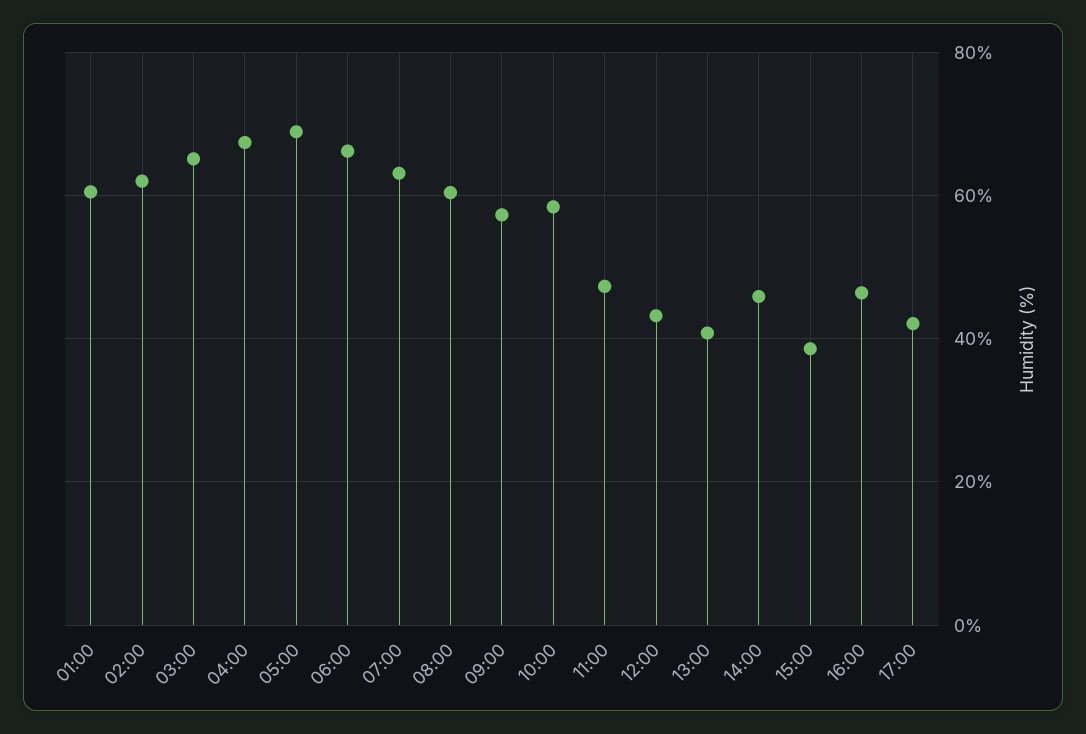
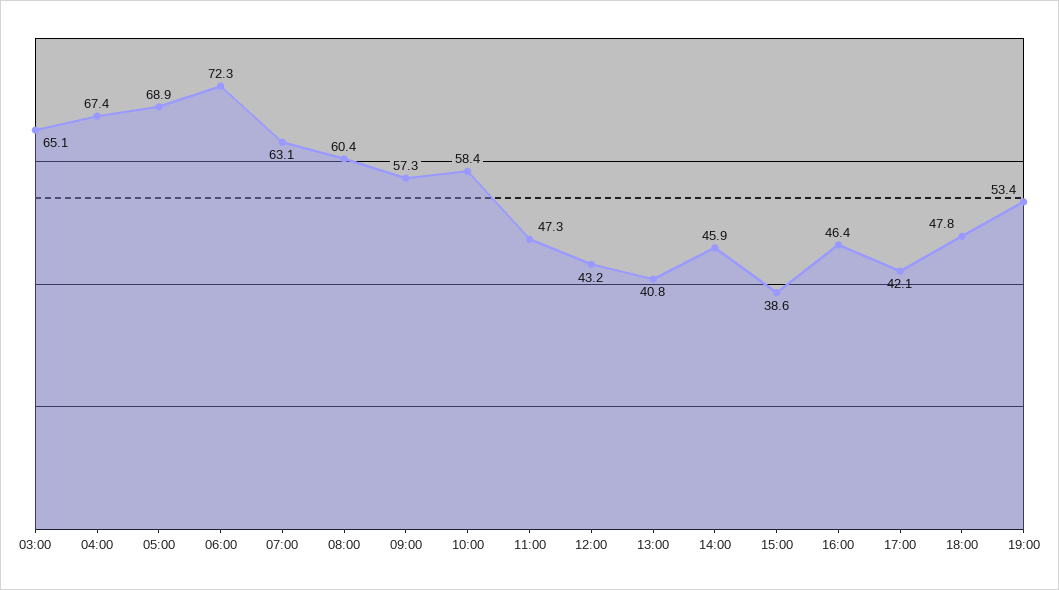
01:00: 60 -> none
02:00: 62 -> none
06:00: 66 -> 72.3
18:00: none -> 47.8
19:00: none -> 53.4

